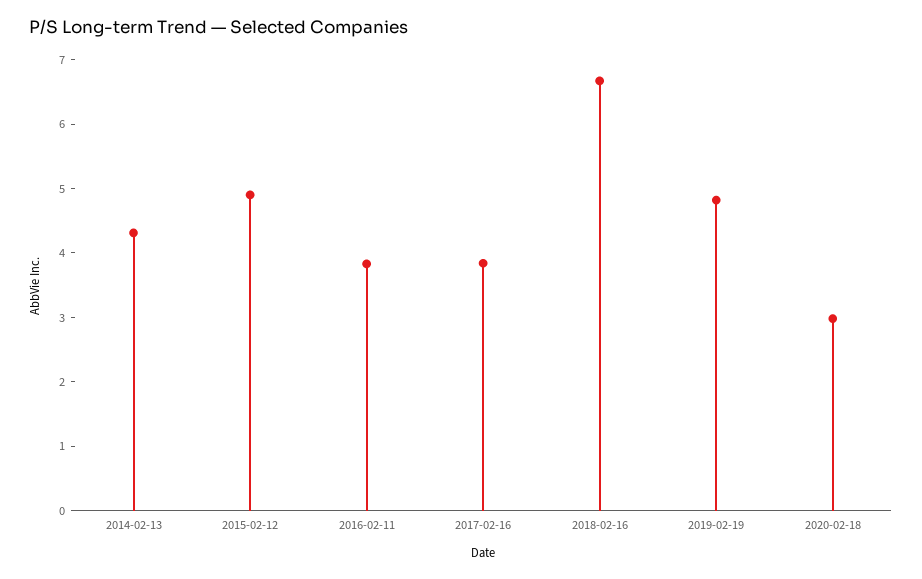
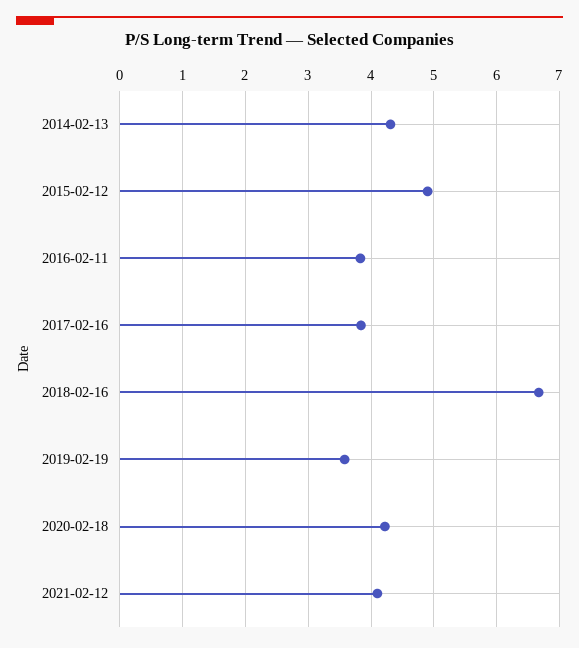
2019-02-19: 4.8 -> 3.6
2020-02-18: 3 -> 4.2
2021-02-12: none -> 4.1

